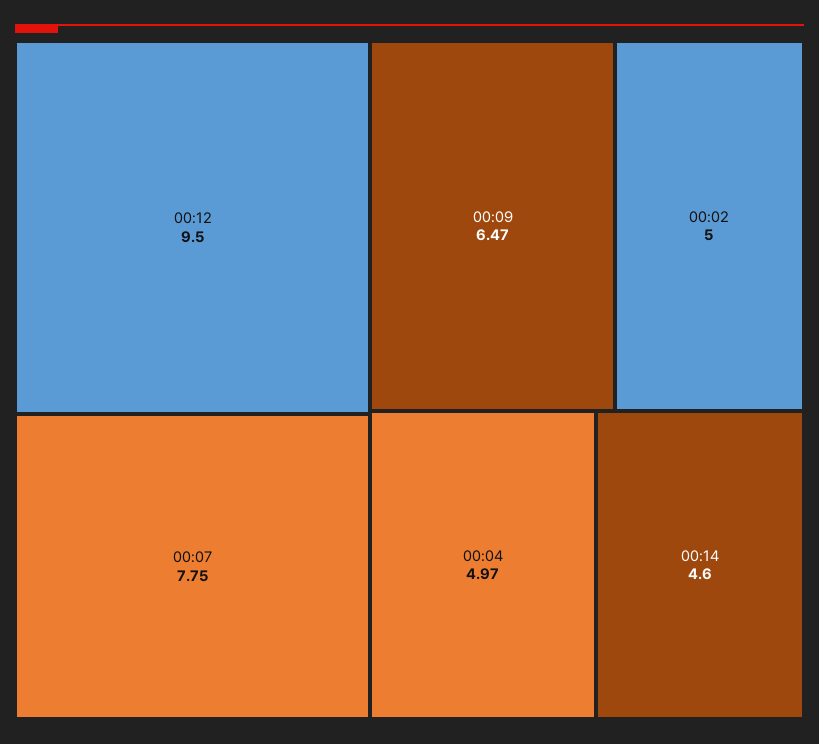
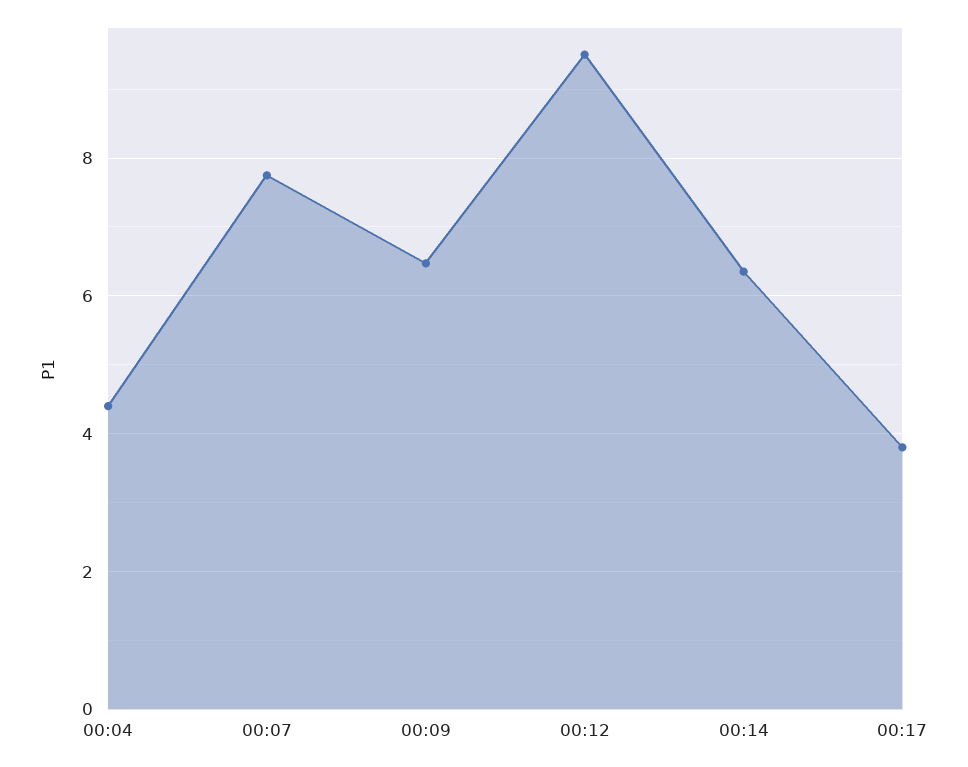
00:02: 5 -> none
00:04: 4.97 -> 4.4
00:14: 4.6 -> 6.4
00:17: none -> 3.8

